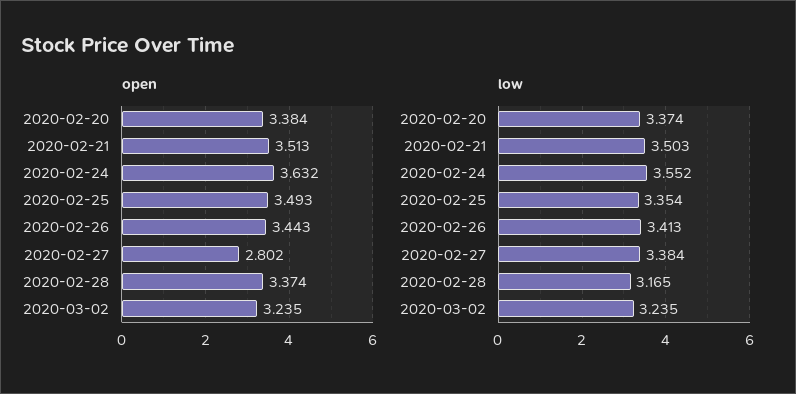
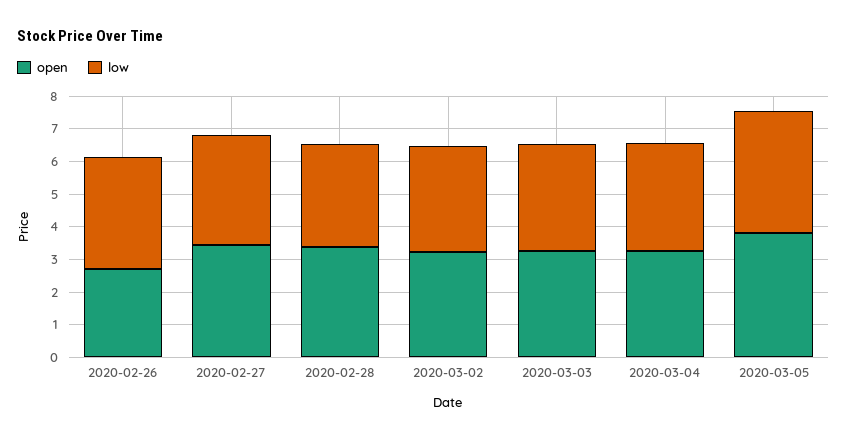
open, 2020-02-20: 3.384 -> none
open, 2020-02-21: 3.513 -> none
open, 2020-02-24: 3.632 -> none
open, 2020-02-25: 3.493 -> none
open, 2020-02-26: 3.443 -> 2.75
open, 2020-02-27: 2.802 -> 3.5
low, 2020-02-20: 3.374 -> none
low, 2020-02-21: 3.503 -> none
low, 2020-02-24: 3.552 -> none
low, 2020-02-25: 3.354 -> none
open, 2020-03-03: none -> 3.25
low, 2020-03-03: none -> 3.25
open, 2020-03-04: none -> 3.25
low, 2020-03-04: none -> 3.25
open, 2020-03-05: none -> 3.75
low, 2020-03-05: none -> 3.75

